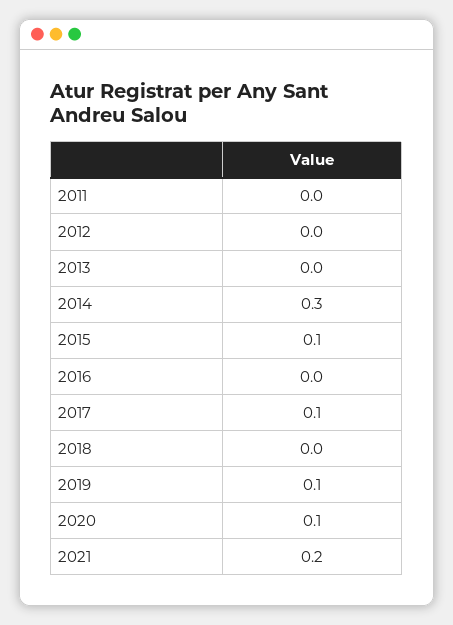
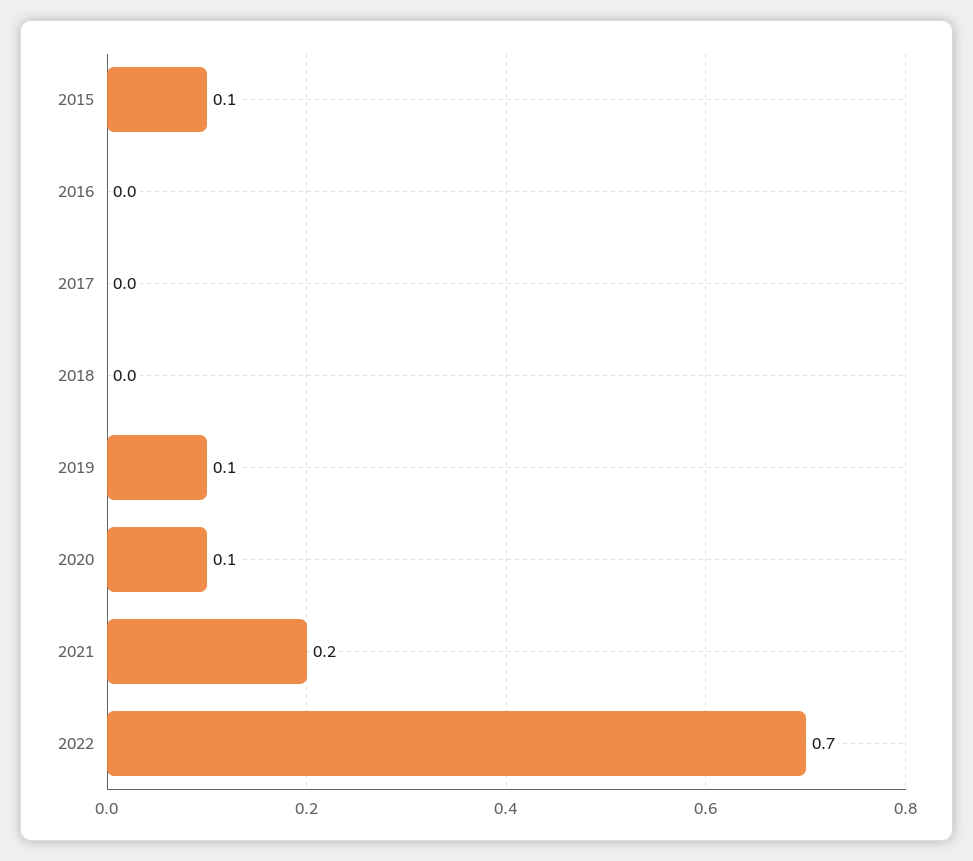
2011: 0 -> none
2012: 0 -> none
2013: 0 -> none
2014: 0.3 -> none
2017: 0.1 -> 0
2022: none -> 0.7

